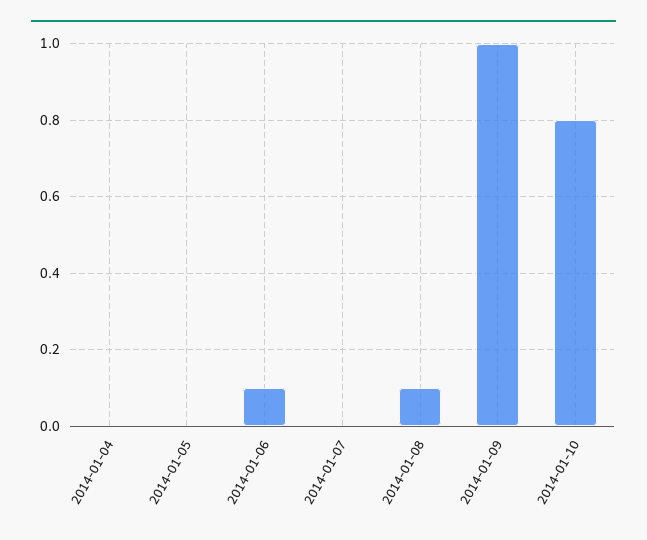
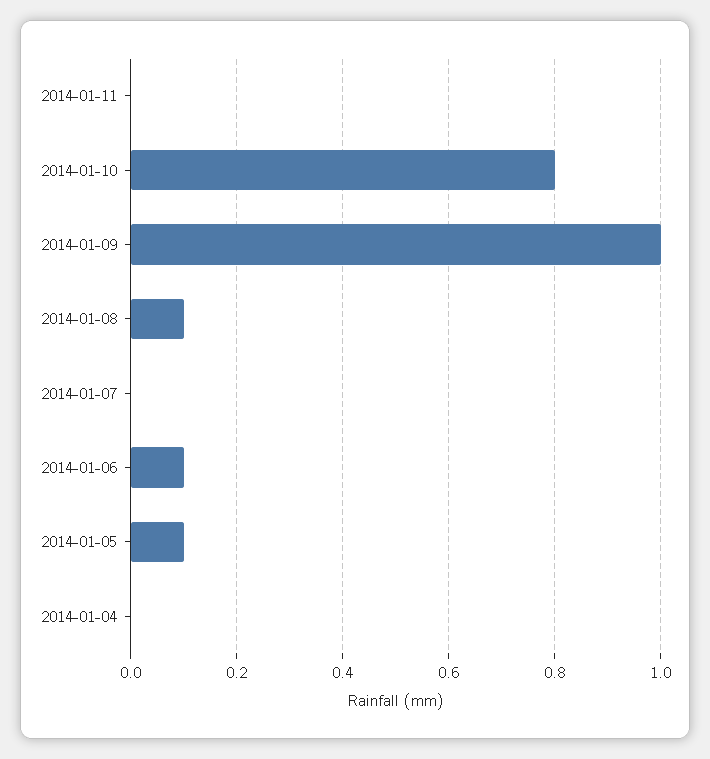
2014-01-05: 0 -> 0.1
2014-01-11: none -> 0

